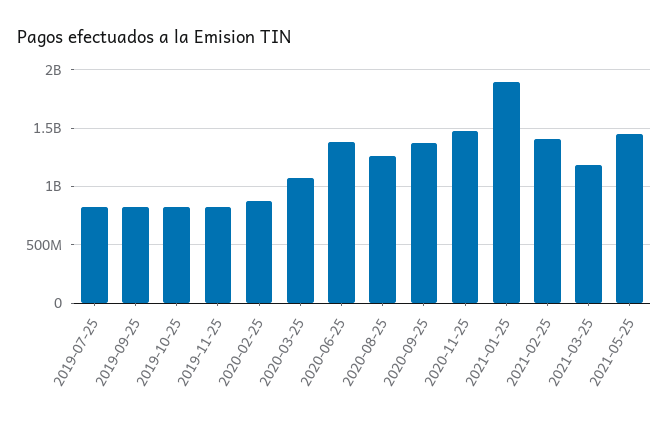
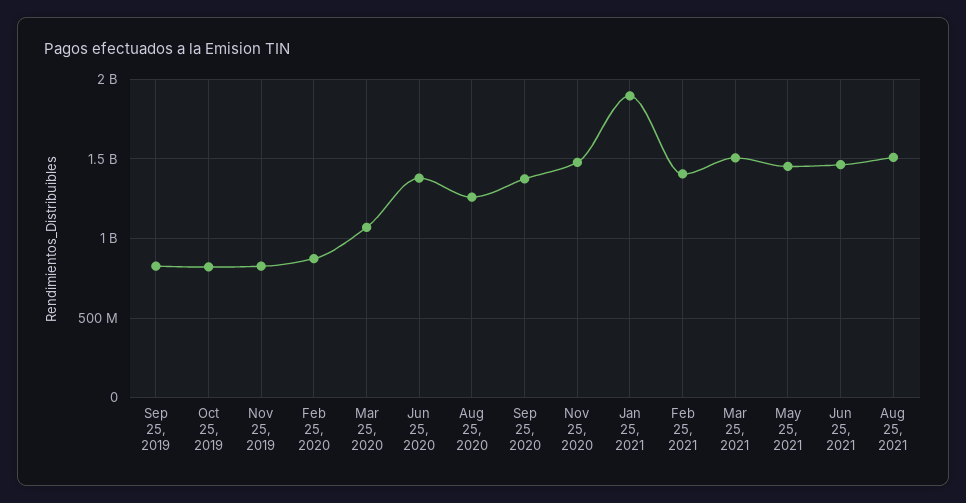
2019-07-25: 800000000 -> none
2021-03-25: 1200000000 -> 1500000000
Jun 25, 2021: none -> 1450000000
Aug 25, 2021: none -> 1500000000

